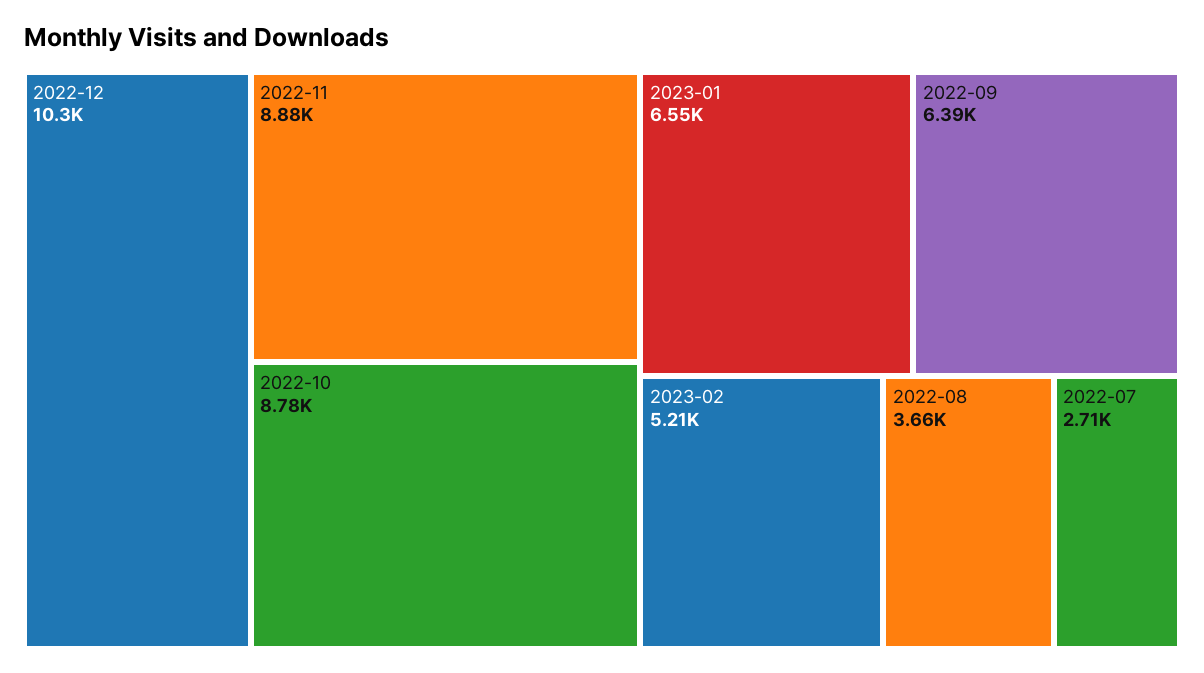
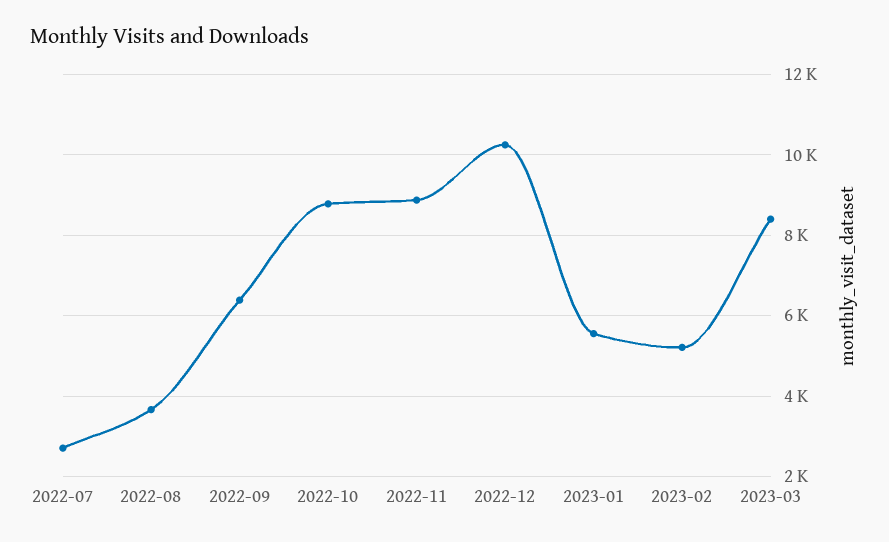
2023-01: 6550 -> 5600
2023-03: none -> 8400

